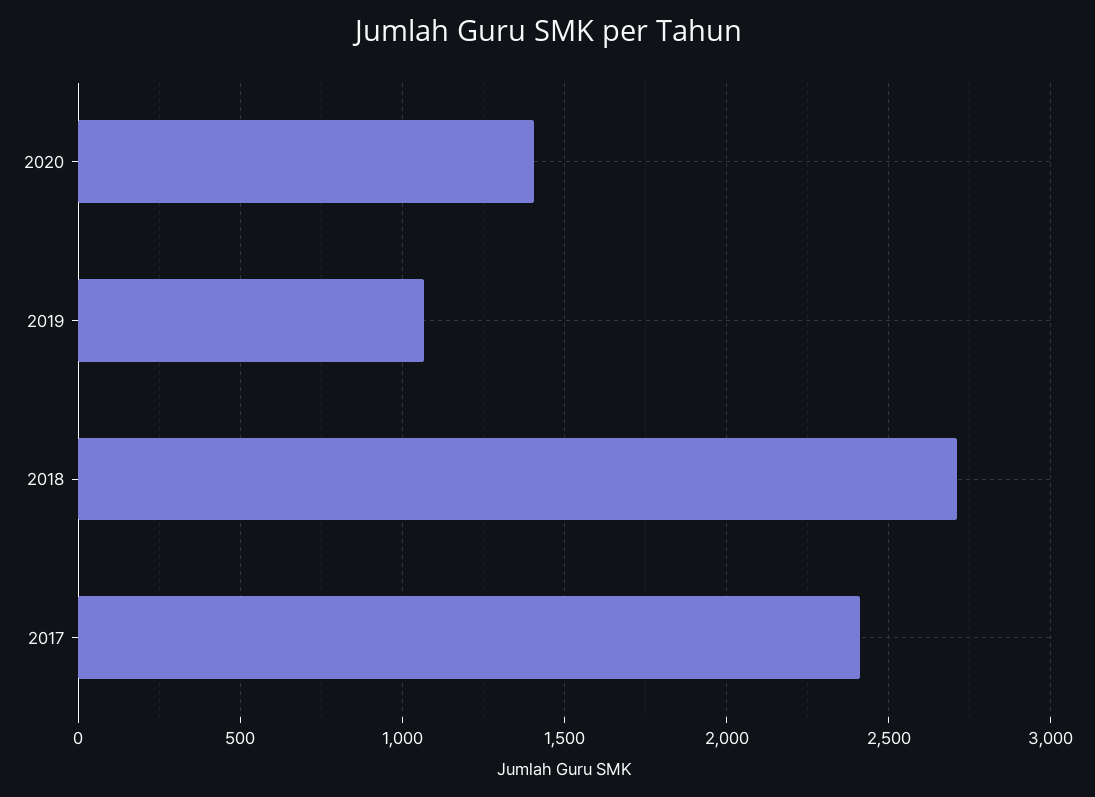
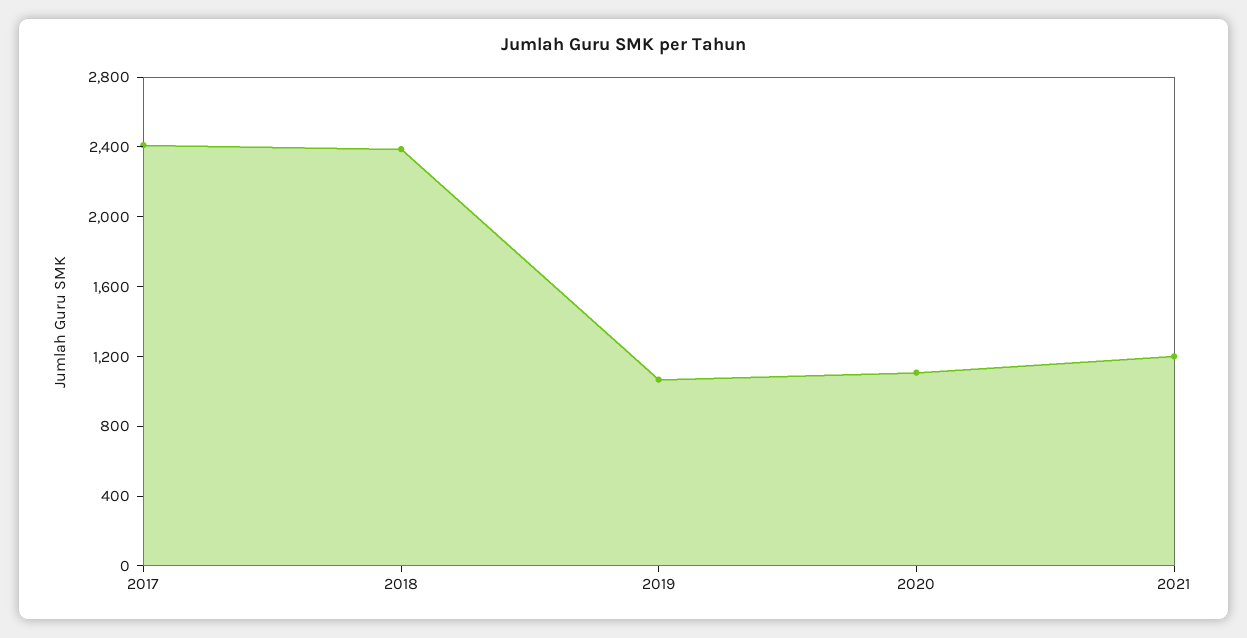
2020: 1400 -> 1100
2018: 2700 -> 2400
2021: none -> 1200

